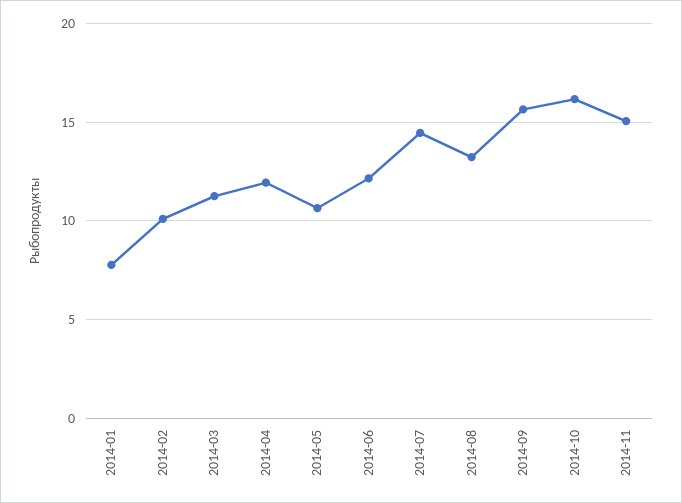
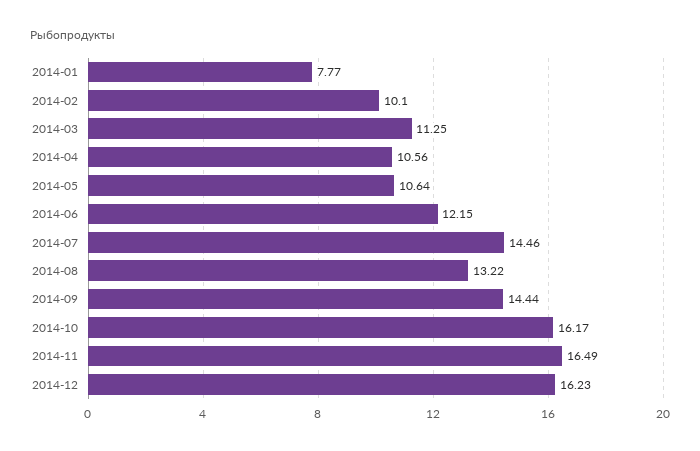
2014-04: 12 -> 10.56
2014-09: 15.5 -> 14.44
2014-11: 15 -> 16.49
2014-12: none -> 16.23

